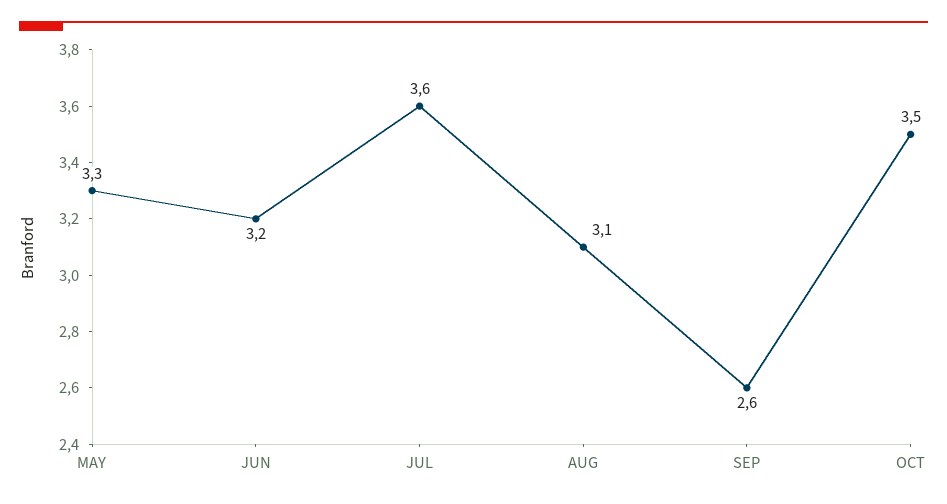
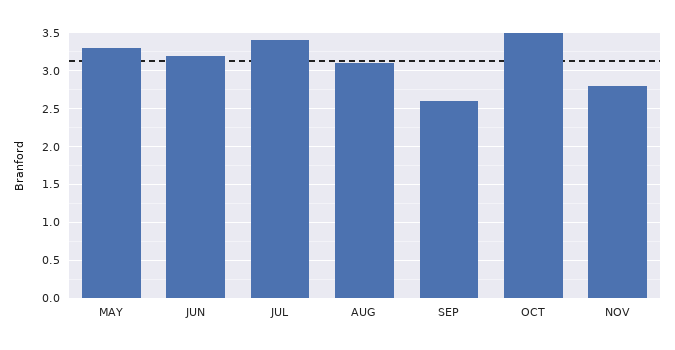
JUL: 3.6 -> 3.4
NOV: none -> 2.8

